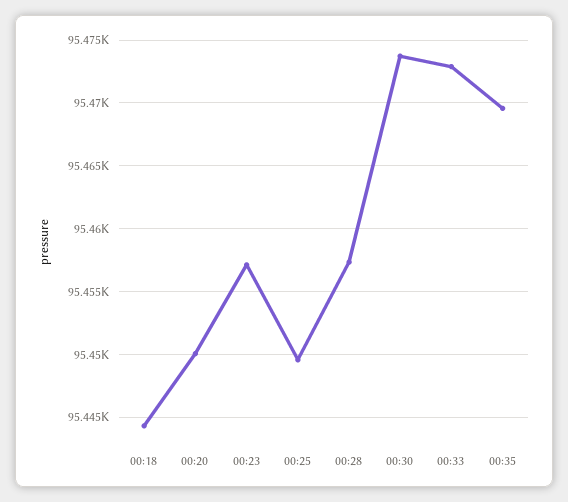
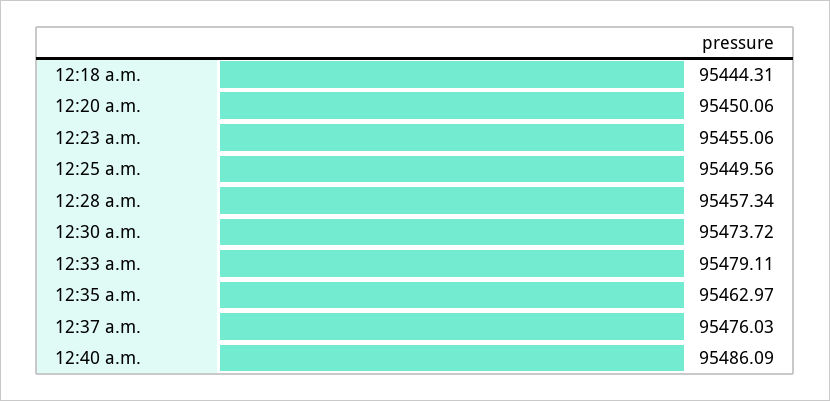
00:23: 95457 -> 95455.06
00:33: 95473 -> 95479.11
00:35: 95469.5 -> 95462.97
12:37 a.m.: none -> 95476.03
12:40 a.m.: none -> 95486.09

